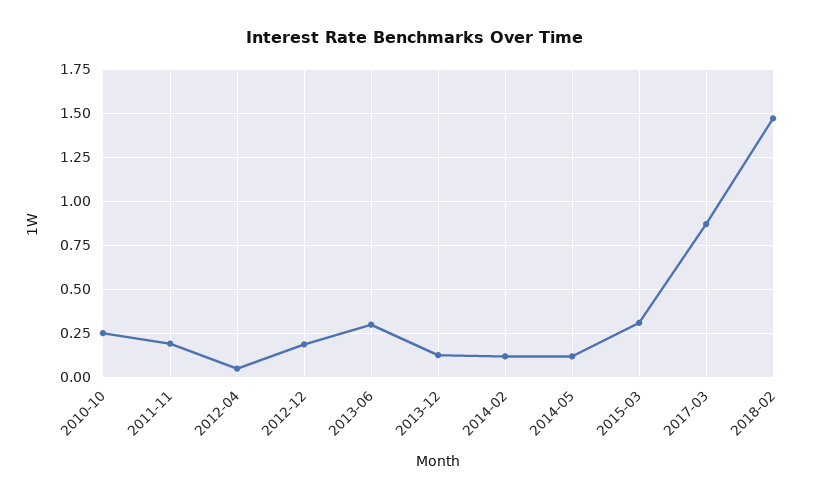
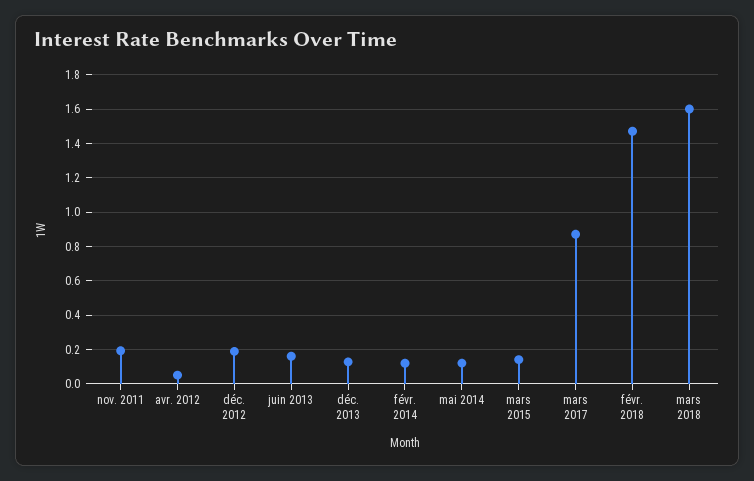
2010-10: 0.25 -> none
2013-06: 0.3 -> 0.15
2015-03: 0.3 -> 0.15
mars 2018: none -> 1.6

